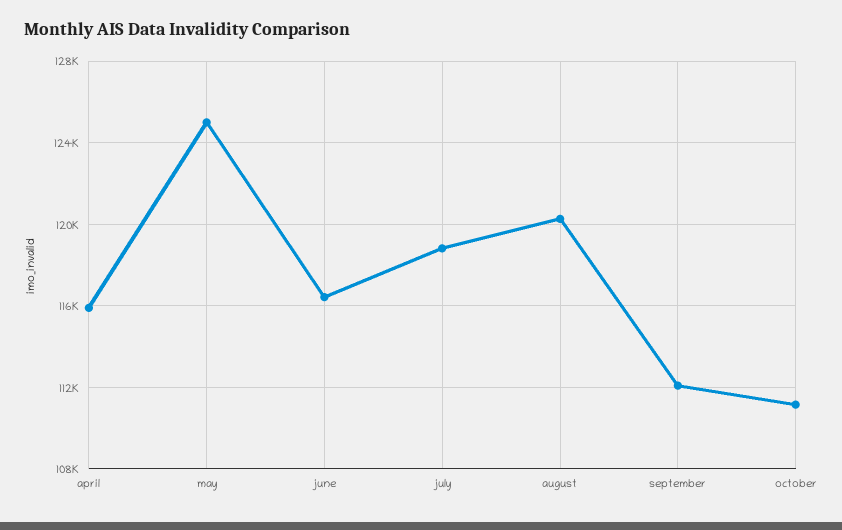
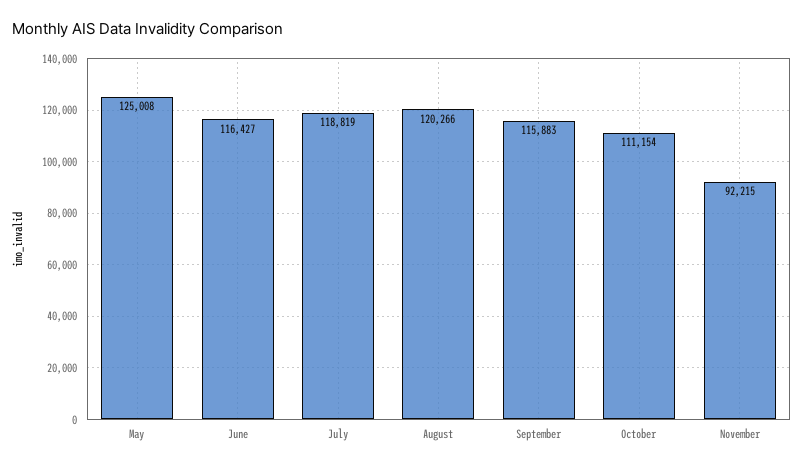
april: 116000 -> none
september: 112000 -> 115883
November: none -> 92215

